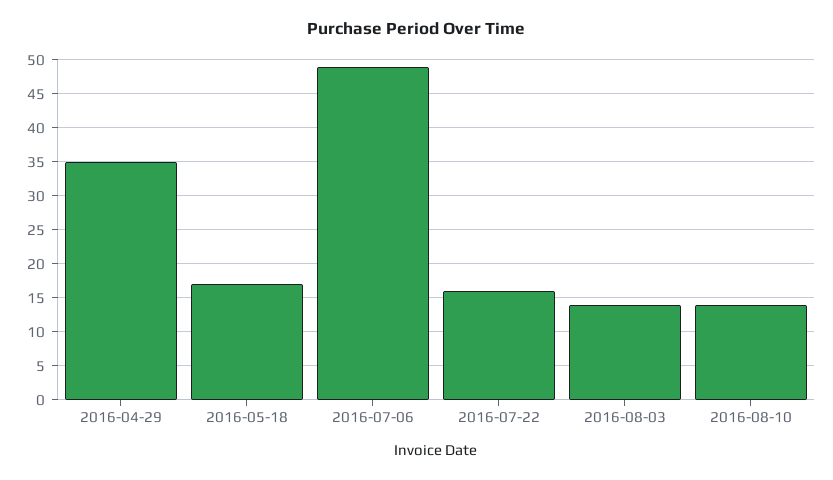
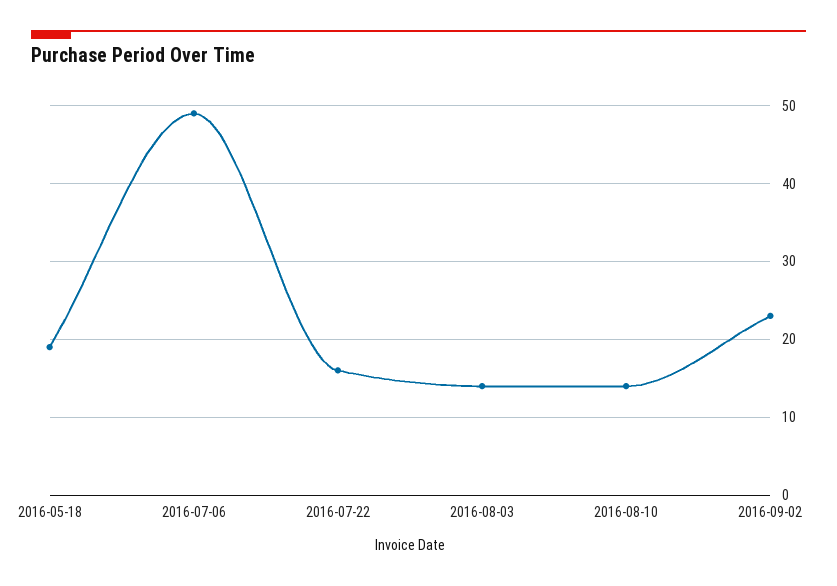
2016-04-29: 35 -> none
2016-05-18: 17 -> 19
2016-09-02: none -> 23

